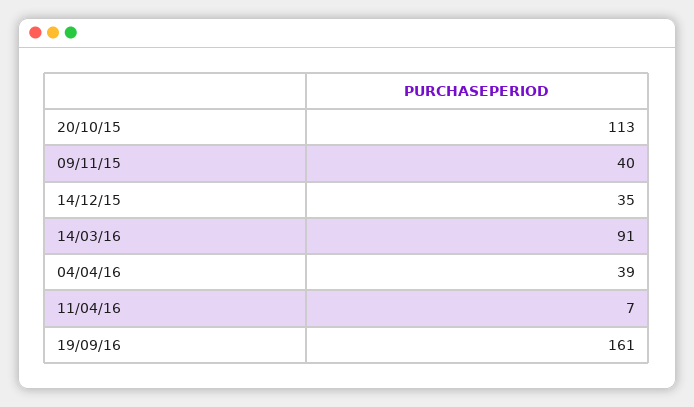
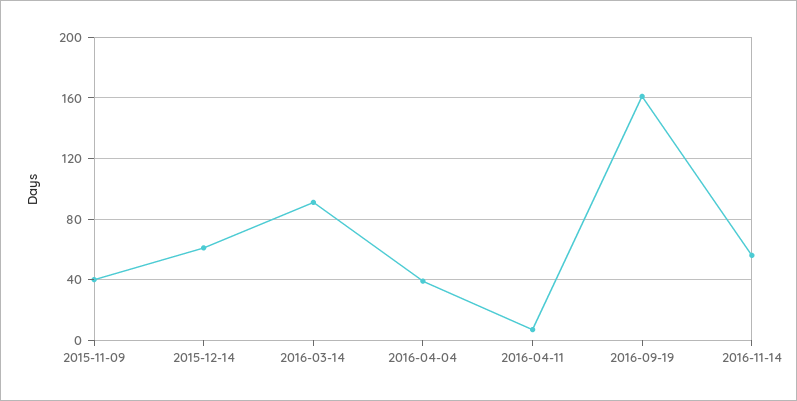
20/10/15: 113 -> none
14/12/15: 35 -> 60
2016-11-14: none -> 55

